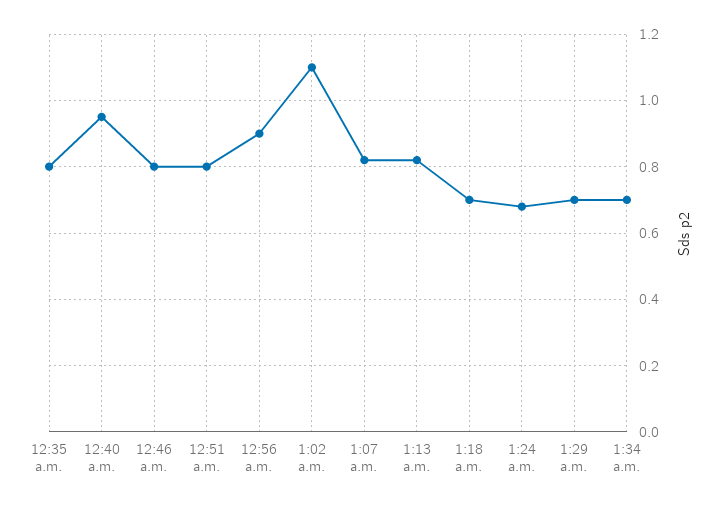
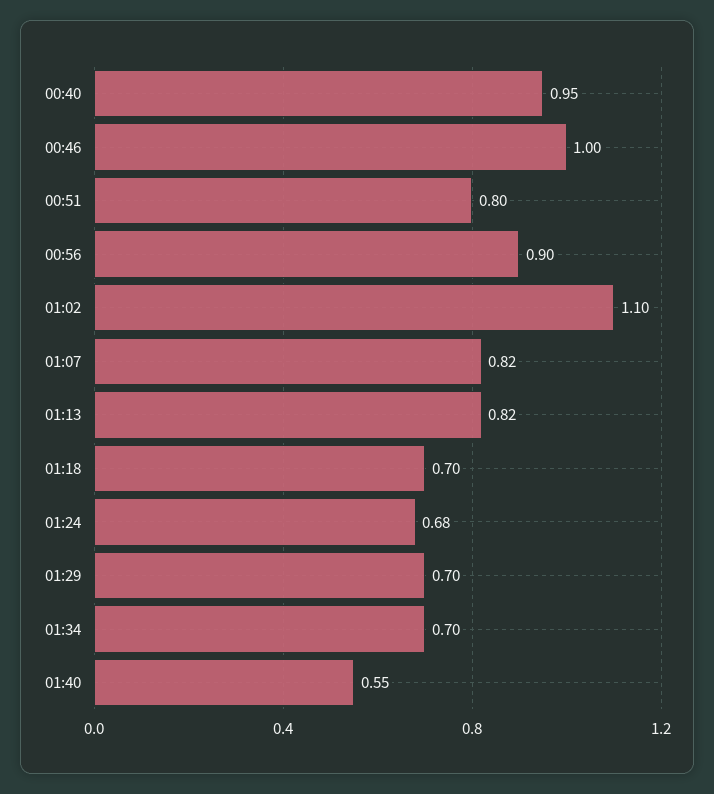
12:35 a.m.: 0.8 -> none
12:46 a.m.: 0.8 -> 1
01:40: none -> 0.55

